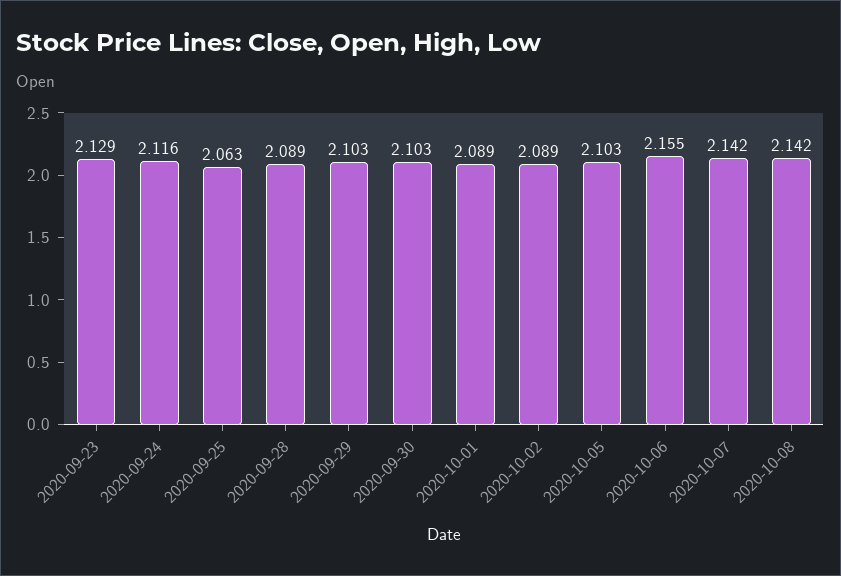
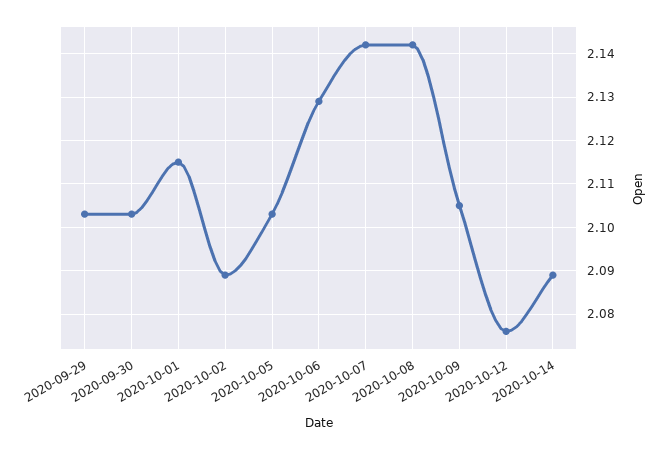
2020-09-23: 2.129 -> none
2020-09-24: 2.116 -> none
2020-09-25: 2.063 -> none
2020-09-28: 2.089 -> none
2020-10-01: 2.089 -> 2.115
2020-10-06: 2.155 -> 2.13
2020-10-09: none -> 2.105
2020-10-12: none -> 2.075
2020-10-14: none -> 2.09

